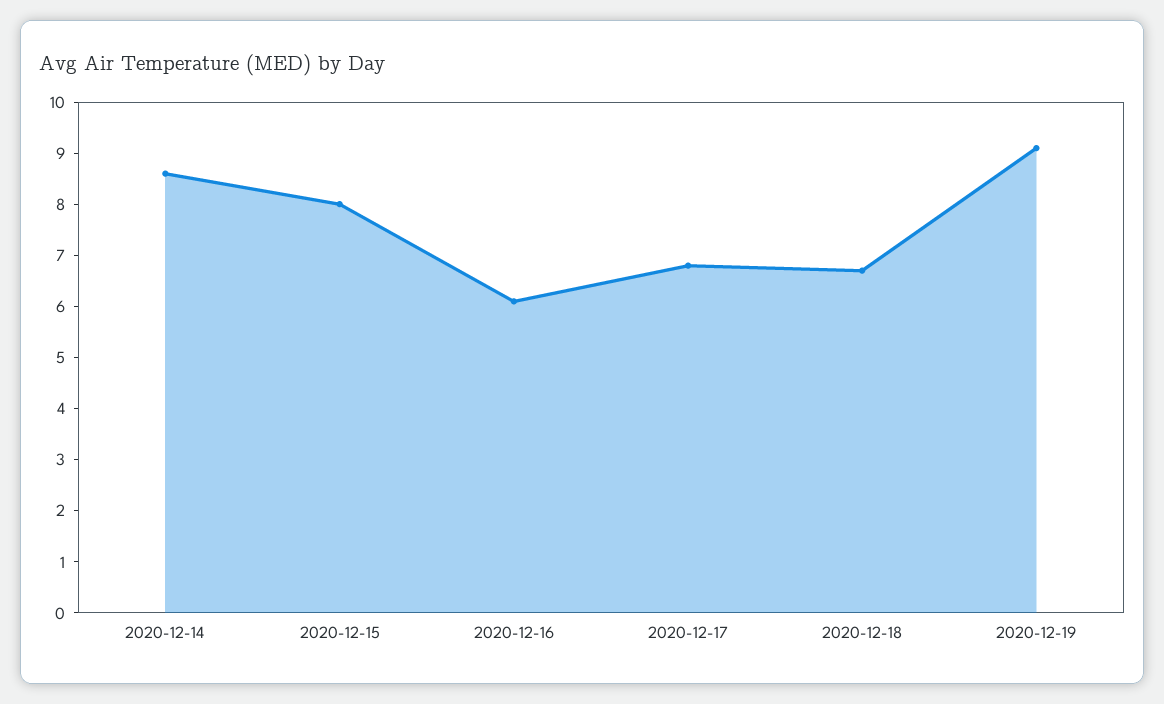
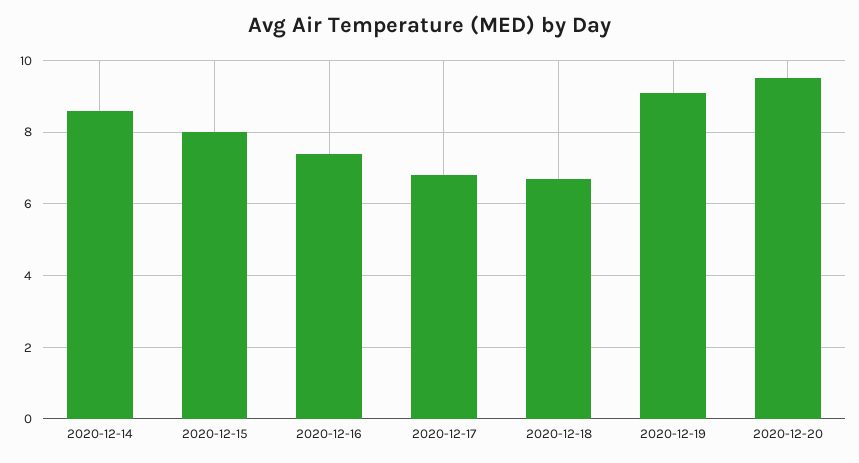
2020-12-16: 6 -> 7.5
2020-12-20: none -> 9.5

